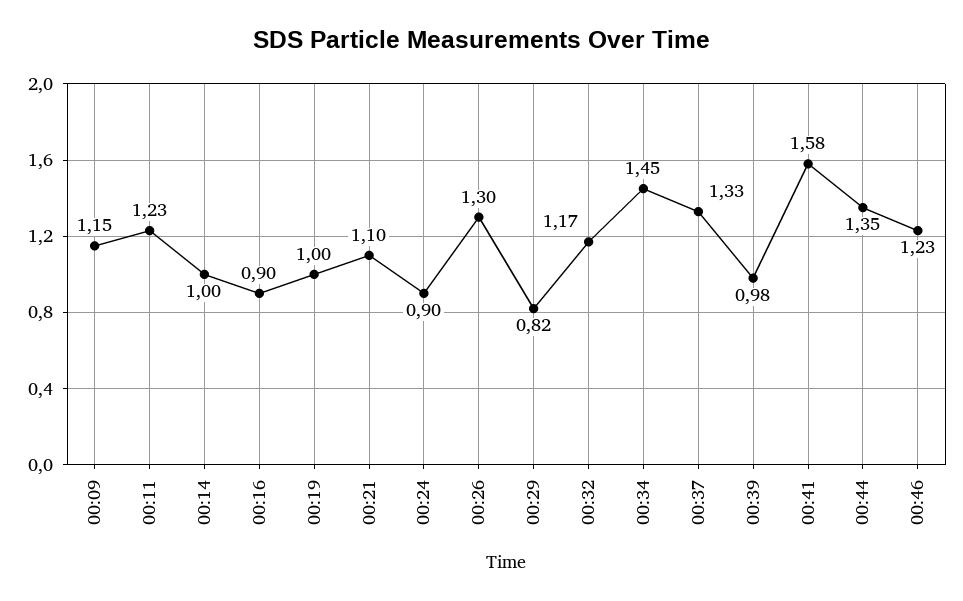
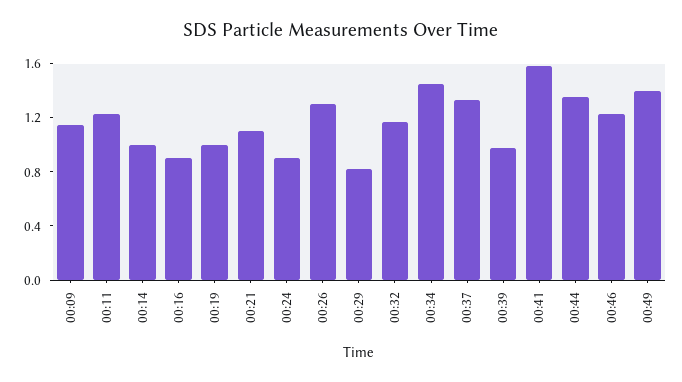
00:49: none -> 1.4

